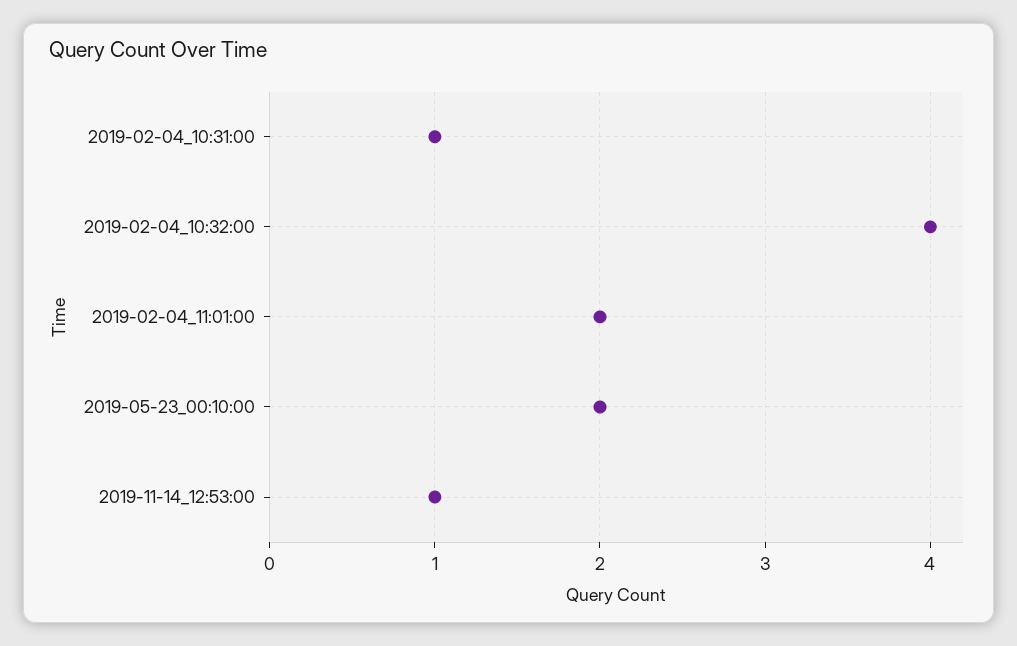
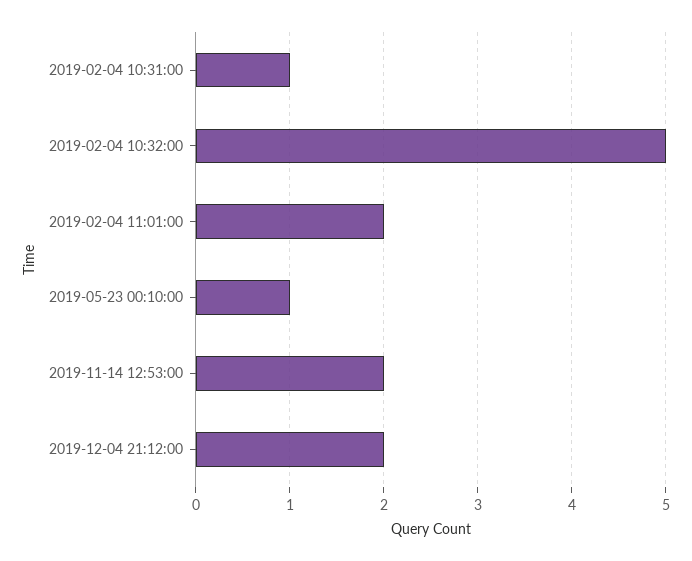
2019-02-04_10:32:00: 4 -> 5
2019-05-23_00:10:00: 2 -> 1
2019-11-14_12:53:00: 1 -> 2
2019-12-04 21:12:00: none -> 2

